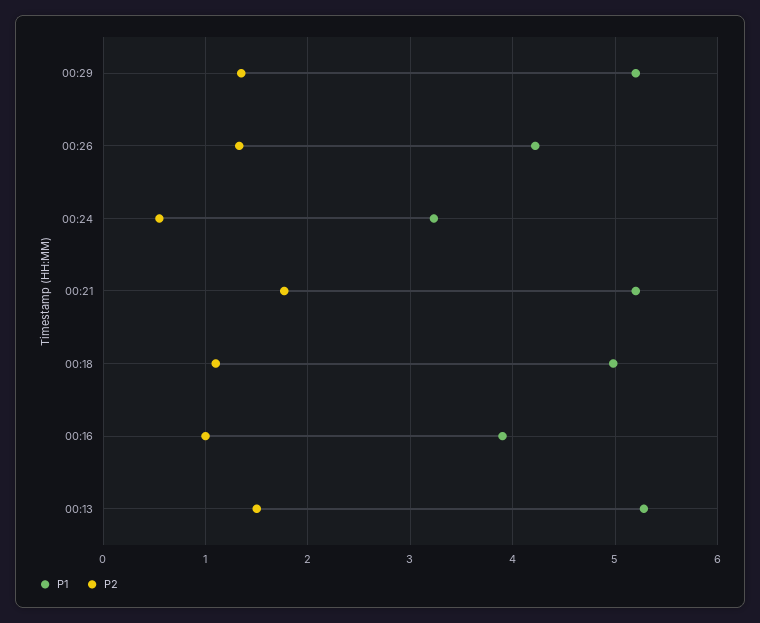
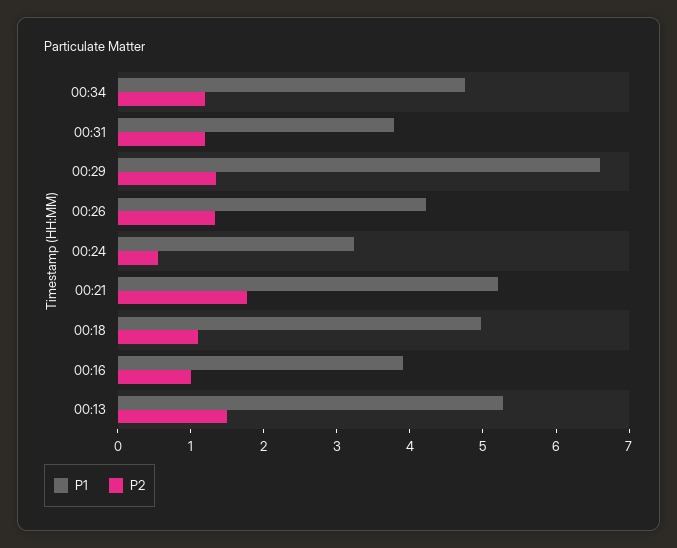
P1, 00:29: 5.2 -> 6.6
P1, 00:34: none -> 4.8
P2, 00:34: none -> 1.2
P1, 00:31: none -> 3.8
P2, 00:31: none -> 1.2

